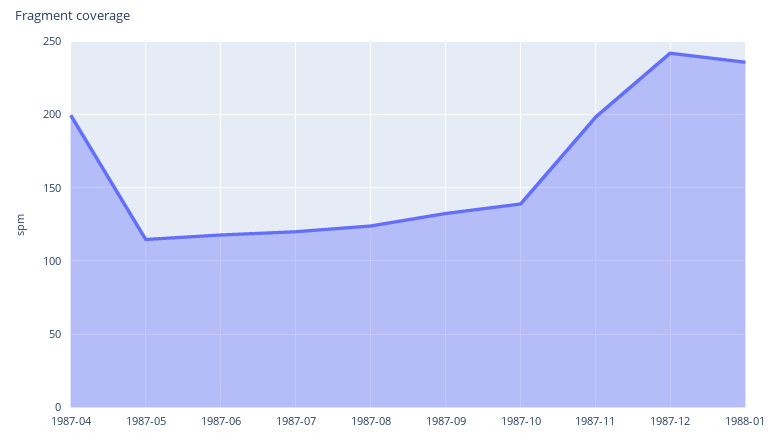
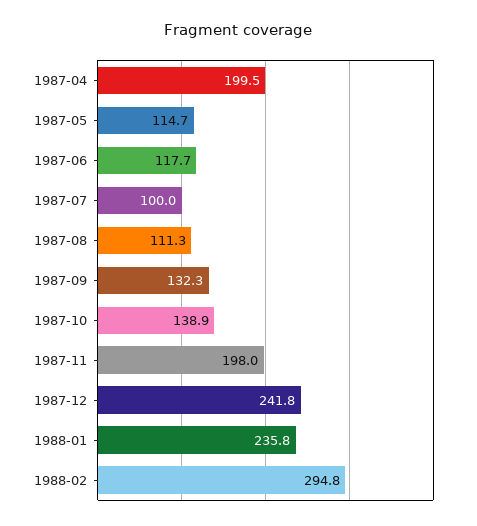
1987-07: 120 -> 100
1987-08: 125 -> 111.3
1988-02: none -> 294.8

